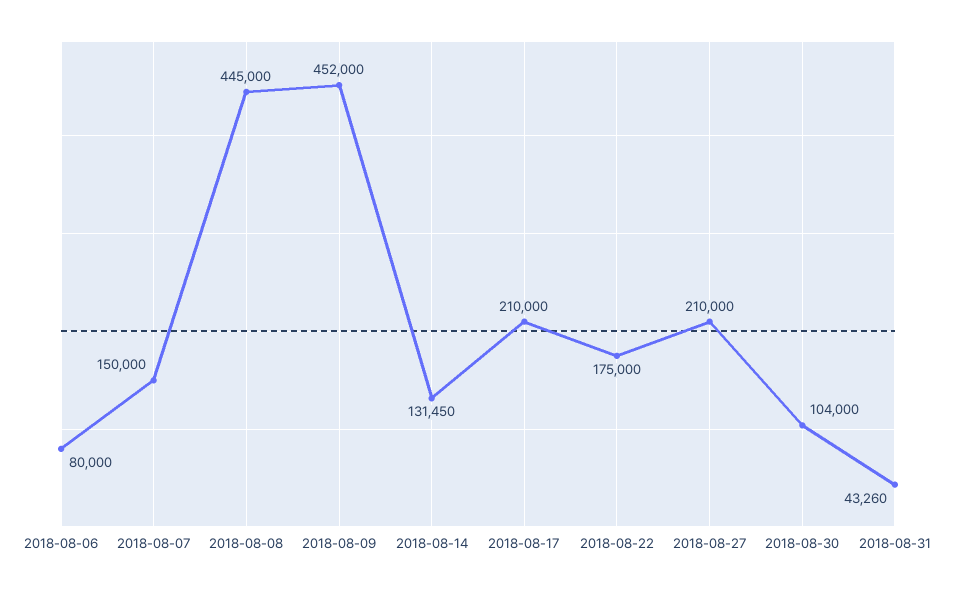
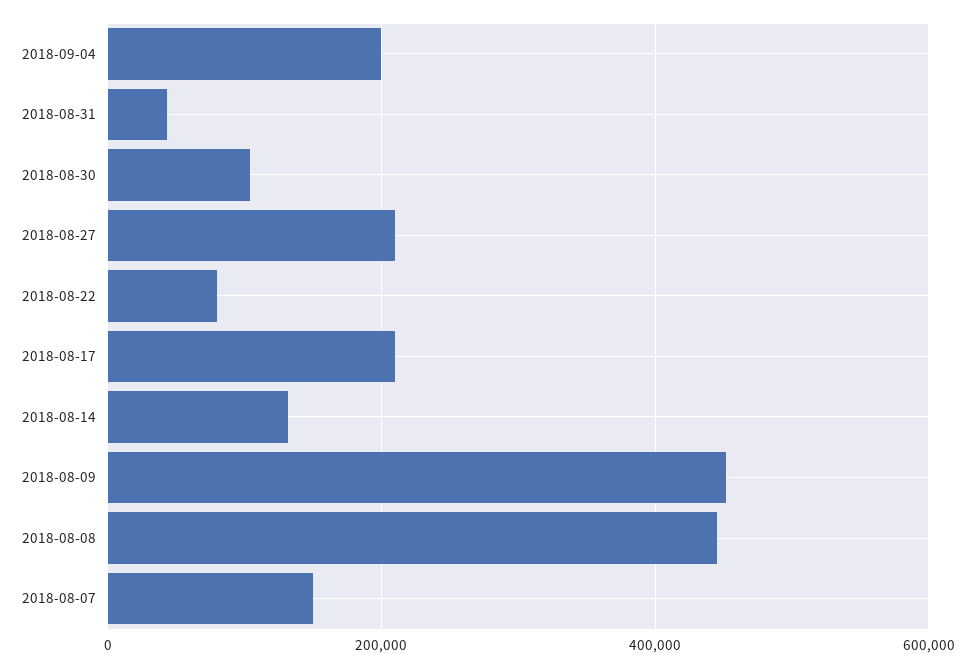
2018-08-06: 80000 -> none
2018-08-22: 175000 -> 80000
2018-09-04: none -> 200000

